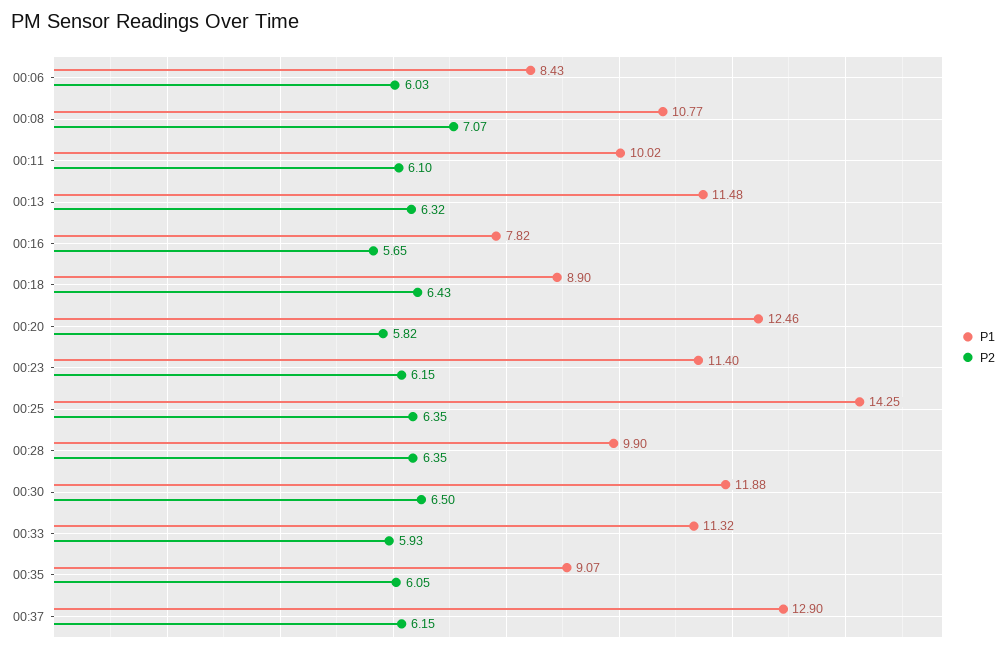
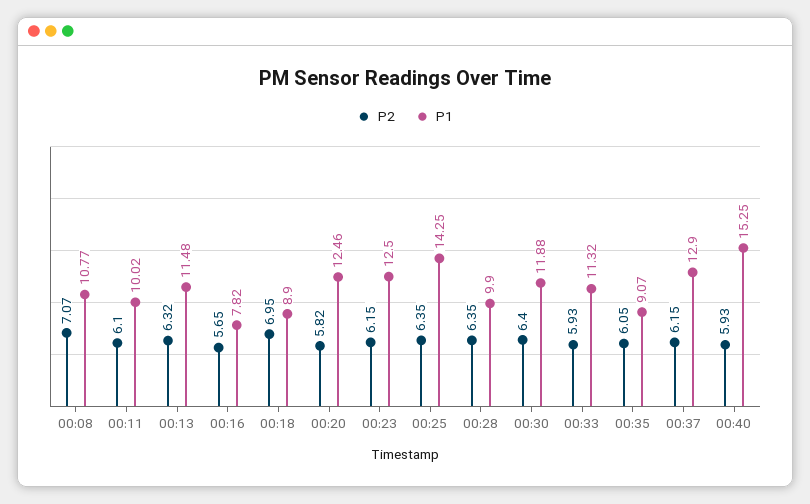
P1, 00:06: 8.43 -> none
P2, 00:06: 6.03 -> none
P2, 00:18: 6.43 -> 6.95
P1, 00:23: 11.4 -> 12.5
P2, 00:30: 6.5 -> 6.4
P2, 00:40: none -> 5.93
P1, 00:40: none -> 15.25

